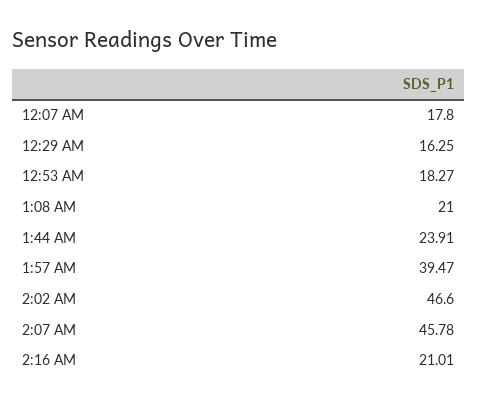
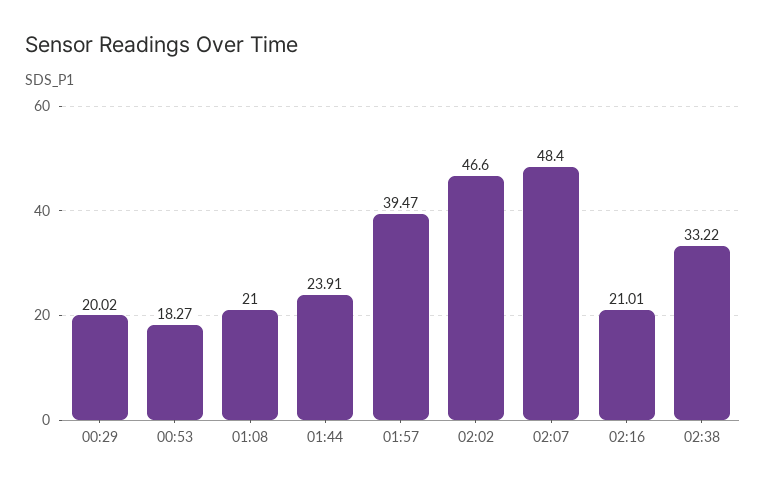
12:07 AM: 17.8 -> none
12:29 AM: 16.25 -> 20.02
2:07 AM: 45.78 -> 48.4
02:38: none -> 33.22

